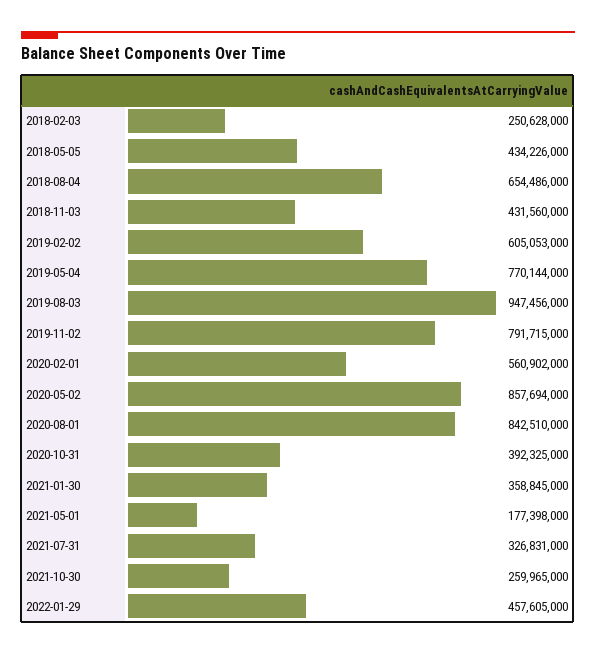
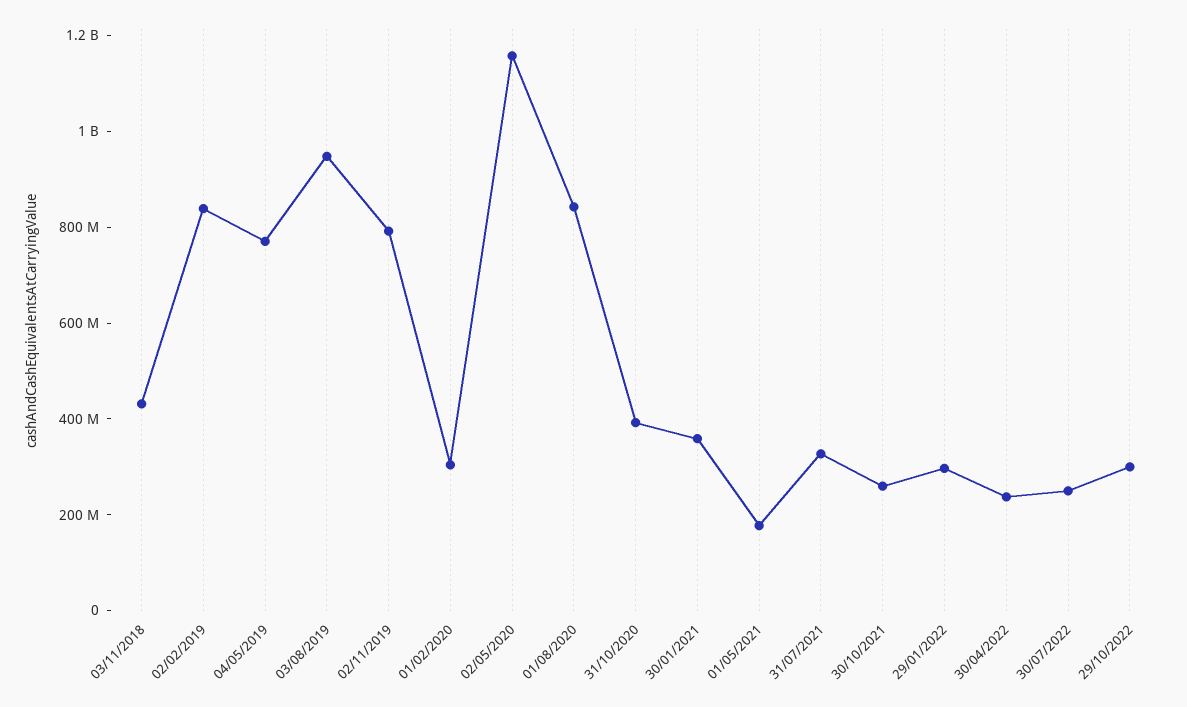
2018-02-03: 250628000 -> none
2018-05-05: 434226000 -> none
2018-08-04: 654486000 -> none
2019-02-02: 605053000 -> 850000000
2020-02-01: 560902000 -> 300000000
2020-05-02: 857694000 -> 1150000000
2022-01-29: 457605000 -> 300000000
30/04/2022: none -> 250000000
30/07/2022: none -> 250000000
29/10/2022: none -> 300000000

